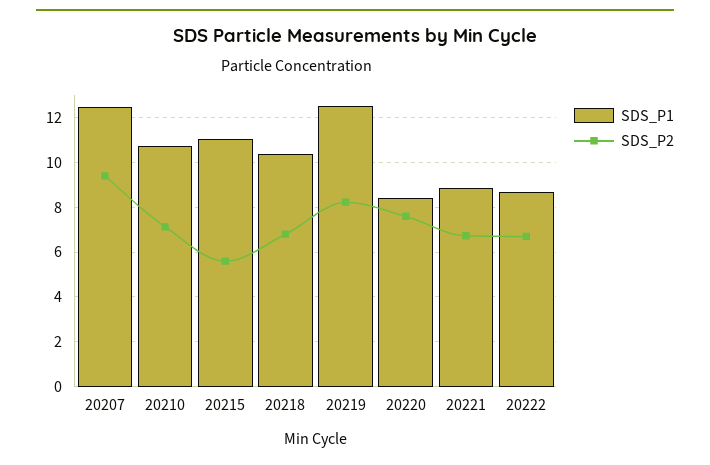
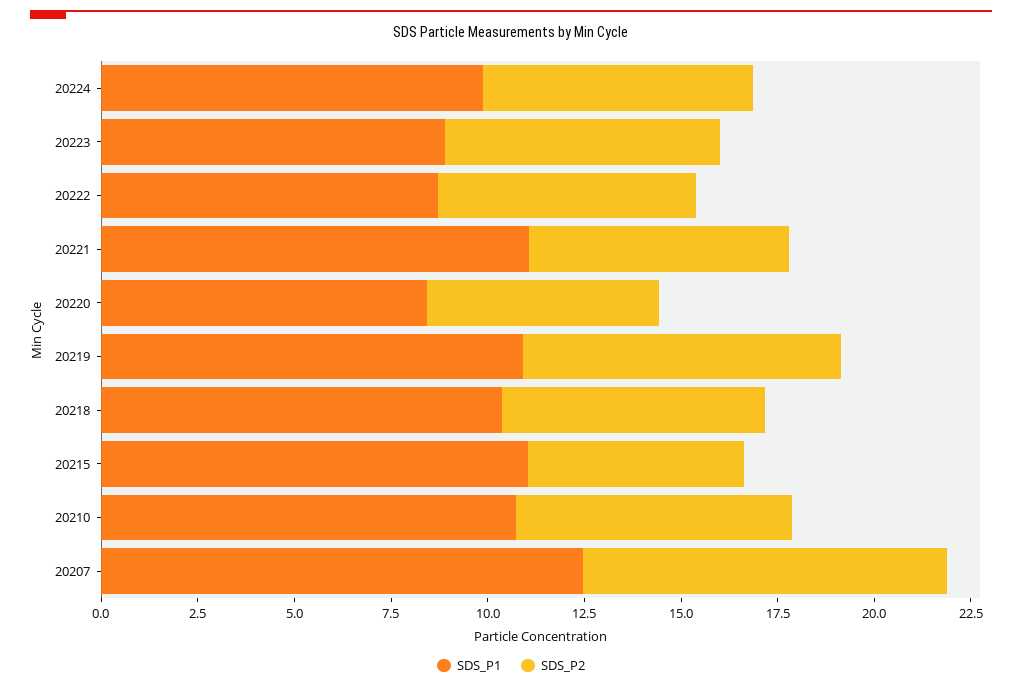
SDS_P1, 20219: 12.5 -> 11
SDS_P2, 20220: 7.5 -> 6
SDS_P1, 20221: 9 -> 11
SDS_P1, 20224: none -> 10
SDS_P2, 20224: none -> 7
SDS_P1, 20223: none -> 9
SDS_P2, 20223: none -> 7

